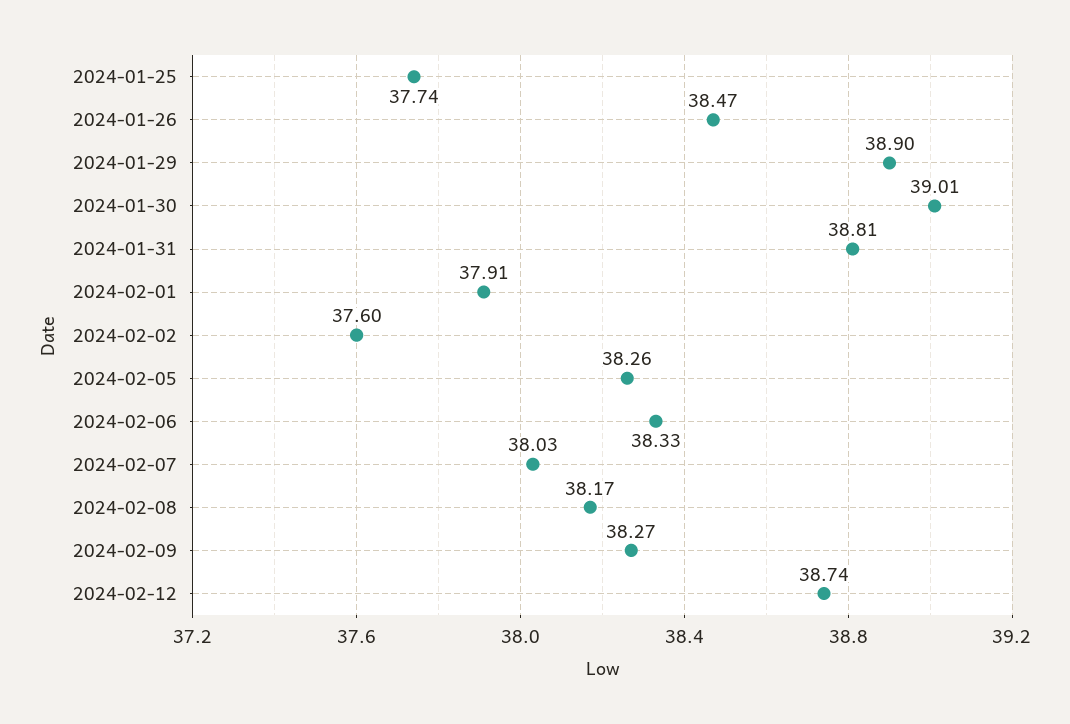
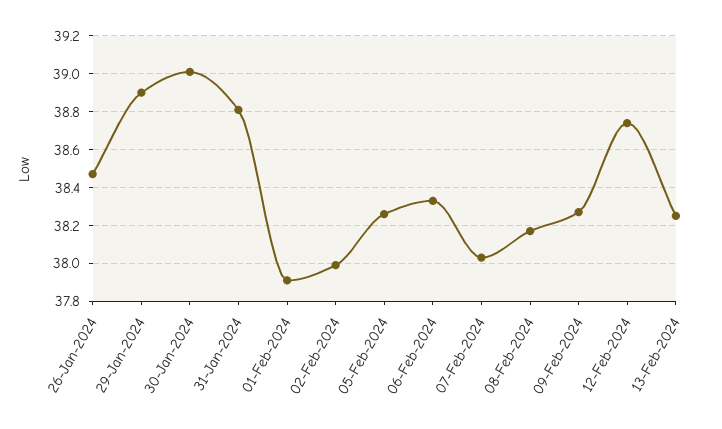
2024-01-25: 37.74 -> none
2024-02-02: 37.6 -> 38
13-Feb-2024: none -> 38.25

